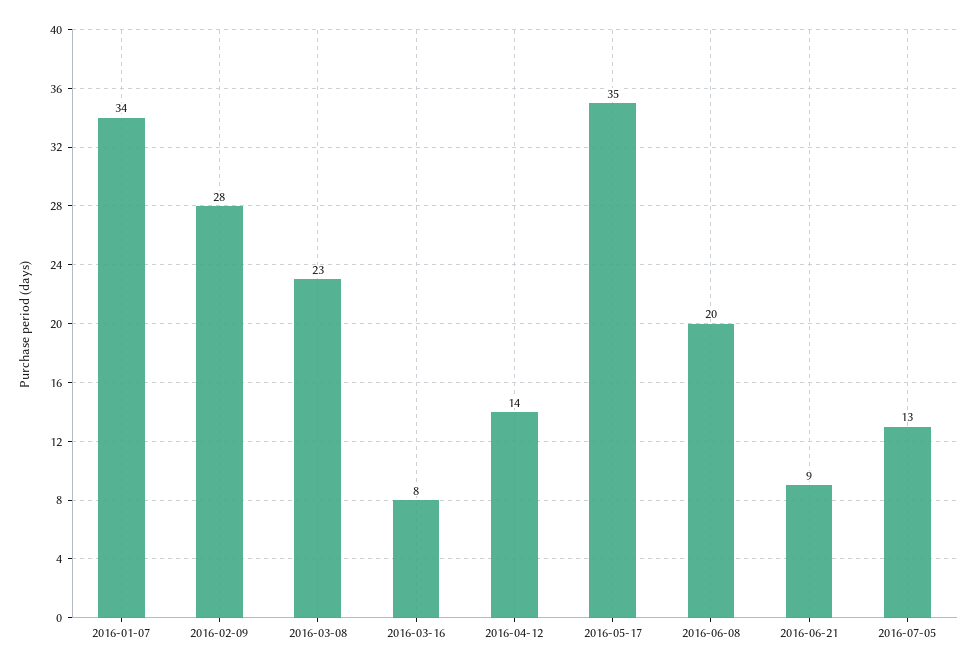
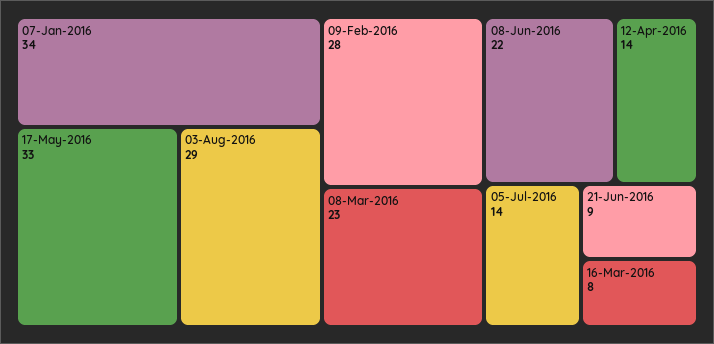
2016-05-17: 35 -> 33
2016-06-08: 20 -> 22
2016-07-05: 13 -> 14
03-Aug-2016: none -> 29

